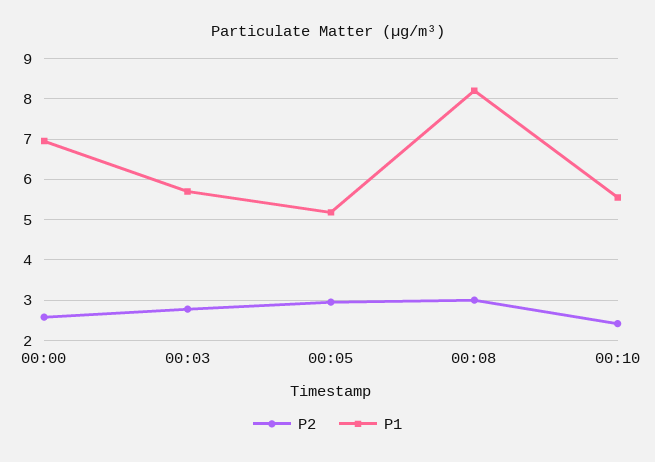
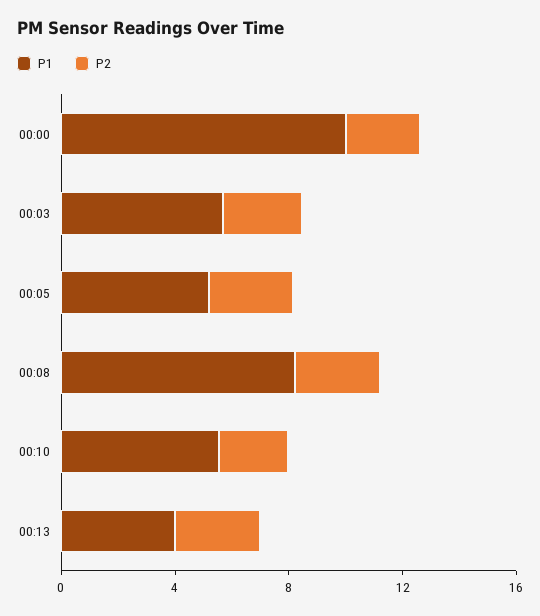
P1, 00:00: 7 -> 10
P1, 00:13: none -> 4
P2, 00:13: none -> 3

